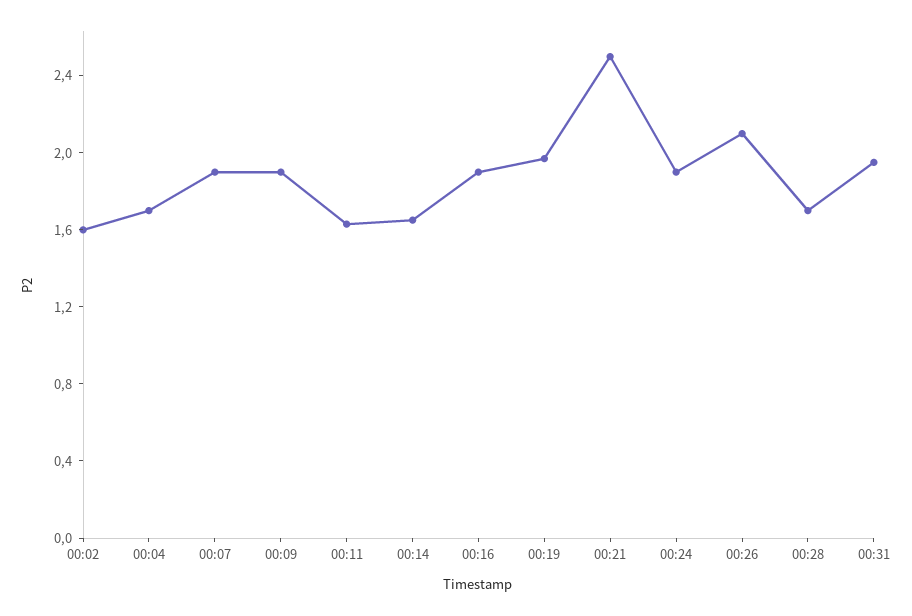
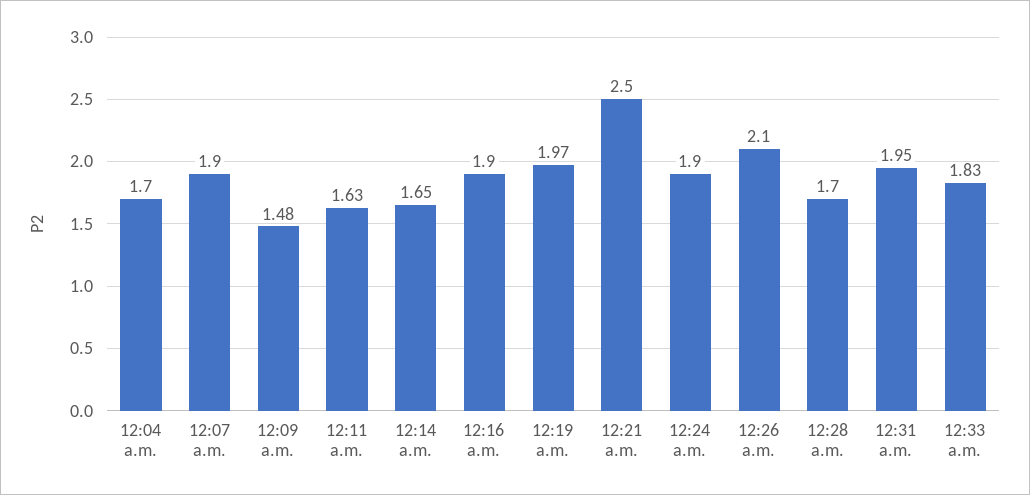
00:02: 1.6 -> none
00:09: 1.9 -> 1.48
12:33 a.m.: none -> 1.83

